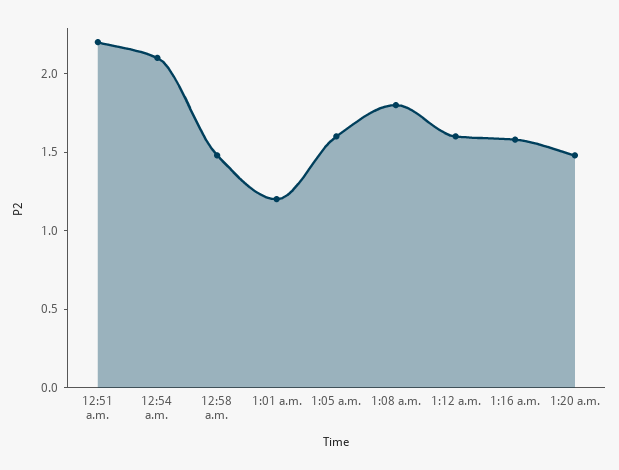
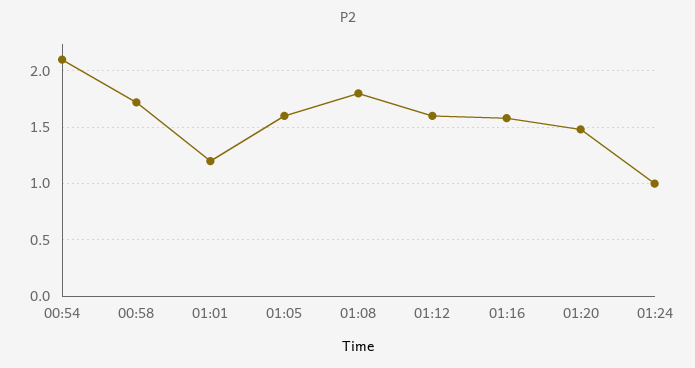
12:51 a.m.: 2.2 -> none
12:58 a.m.: 1.5 -> 1.7
01:24: none -> 1

